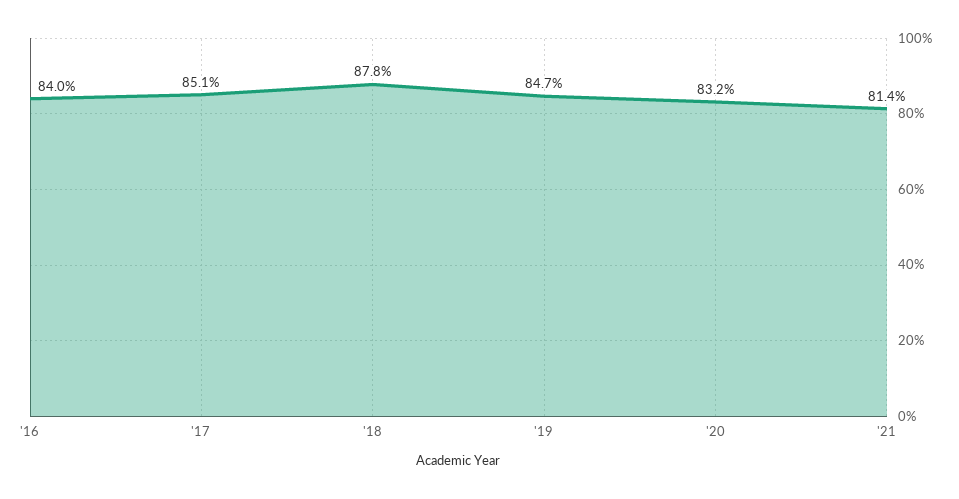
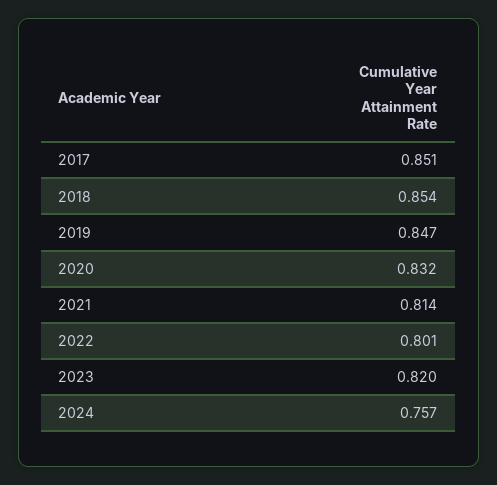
'16: 0.84 -> none
'18: 0.878 -> 0.854
2022: none -> 0.801
2023: none -> 0.82
2024: none -> 0.757

